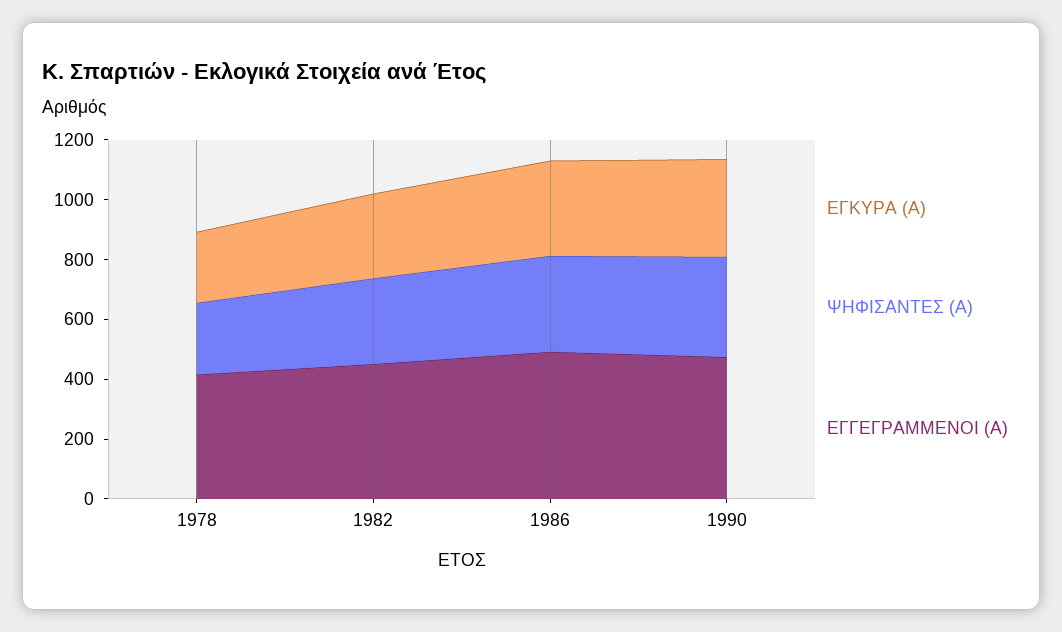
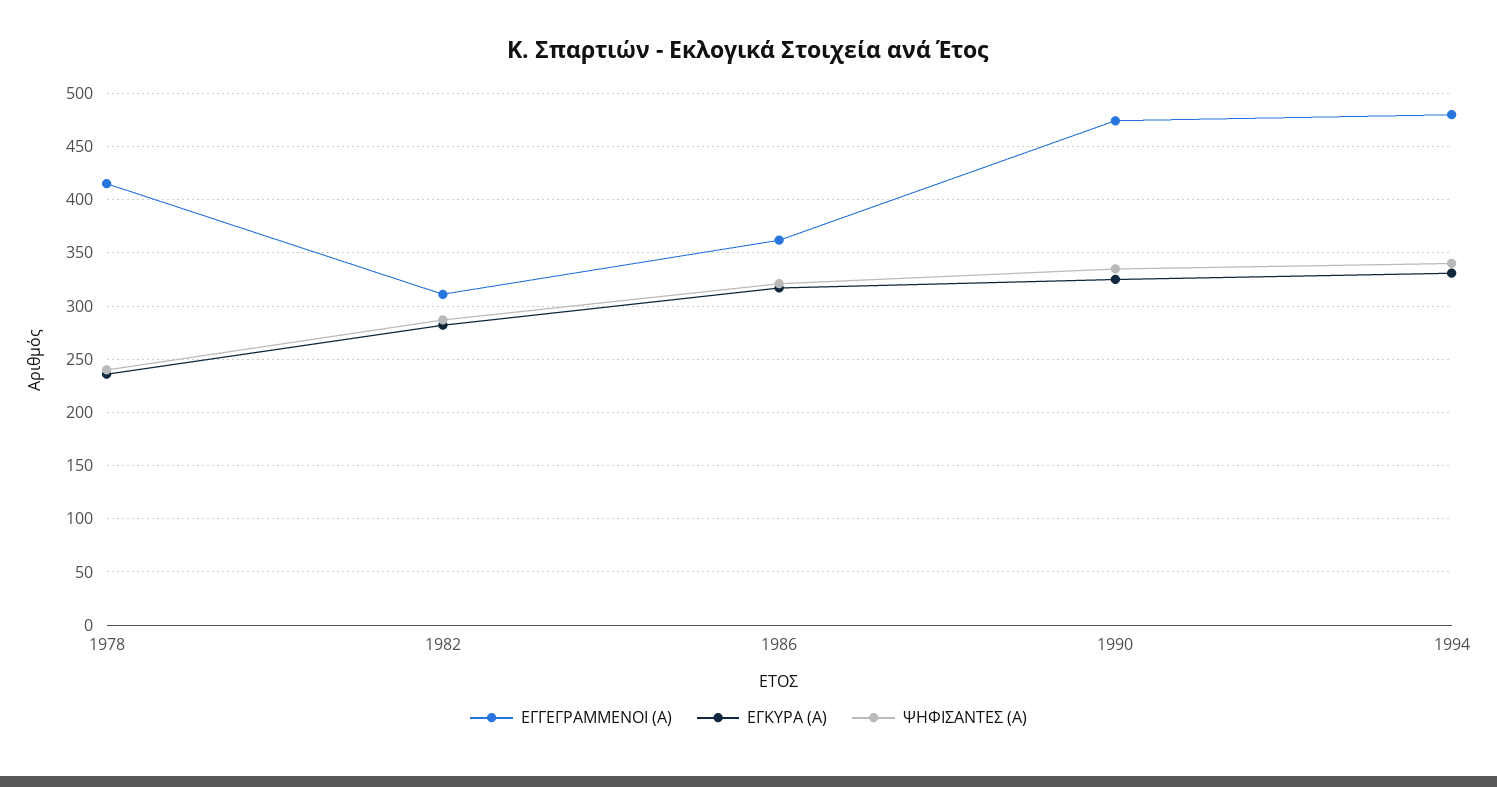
ΕΓΓΕΓΡΑΜΜΕΝΟΙ (Α), 1982: 450 -> 310
ΕΓΓΕΓΡΑΜΜΕΝΟΙ (Α), 1986: 500 -> 360
ΕΓΓΕΓΡΑΜΜΕΝΟΙ (Α), 1994: none -> 480
ΕΓΚΥΡΑ (Α), 1994: none -> 330
ΨΗΦΙΣΑΝΤΕΣ (Α), 1994: none -> 340

